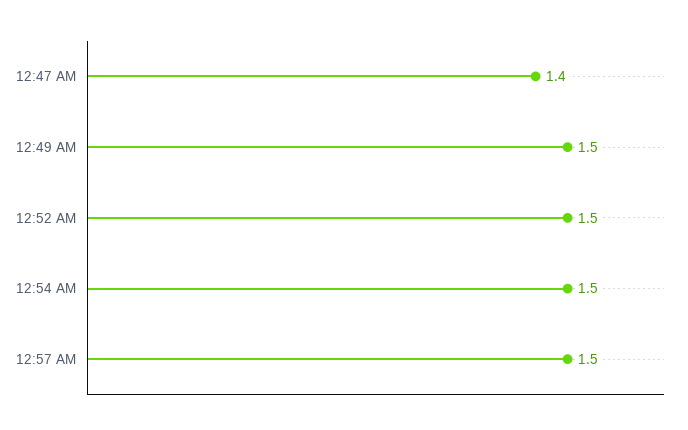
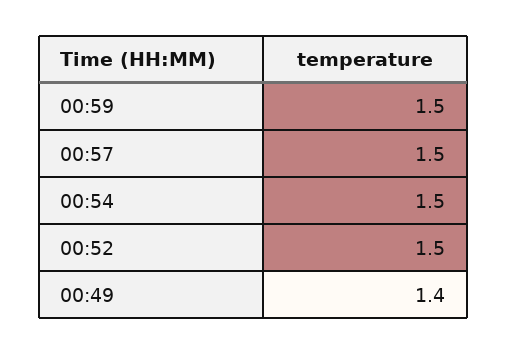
12:47 AM: 1.4 -> none
12:49 AM: 1.5 -> 1.4
00:59: none -> 1.5

